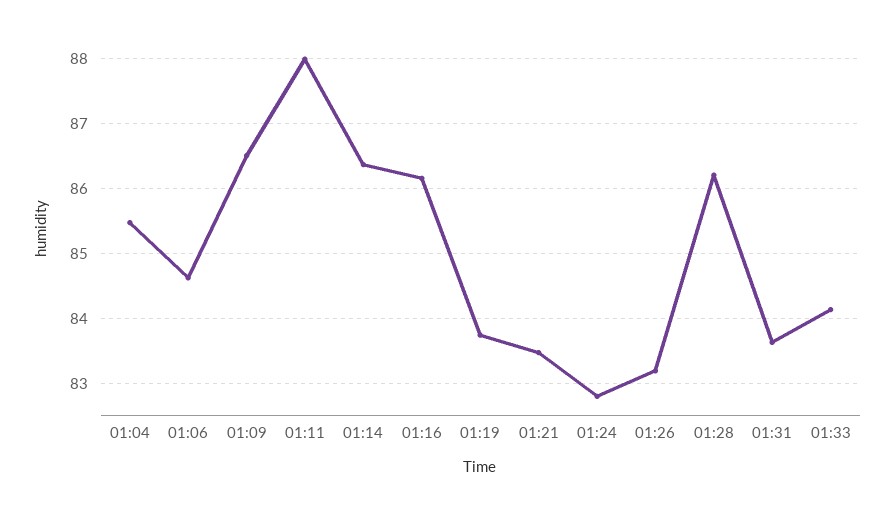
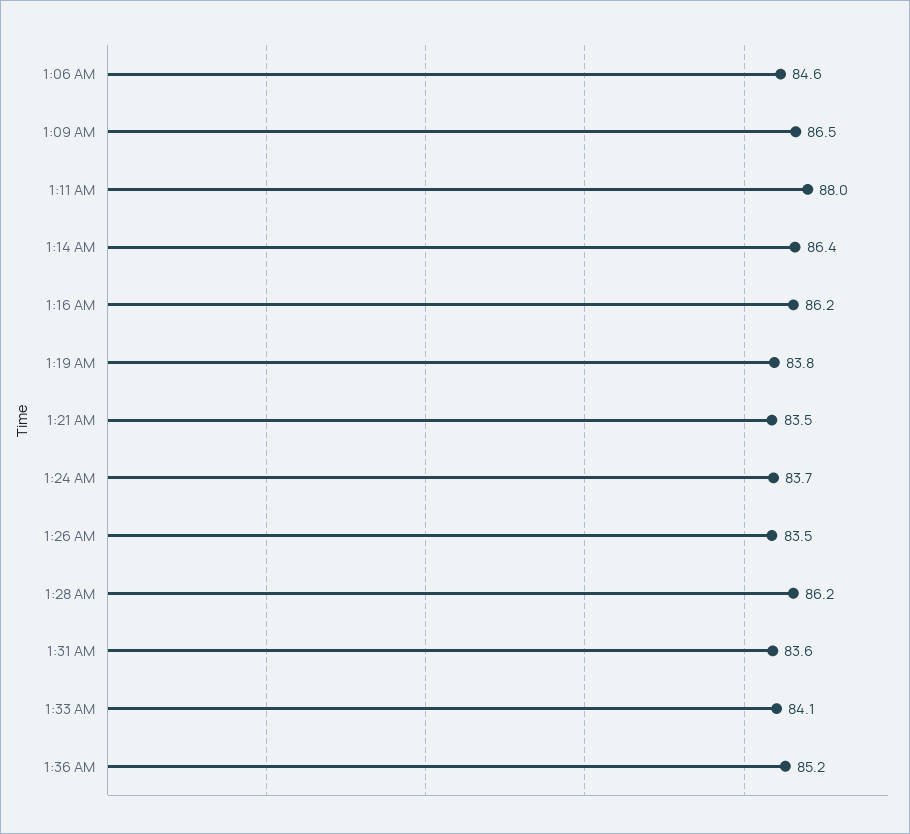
01:04: 85.5 -> none
01:24: 82.8 -> 83.7
01:26: 83.2 -> 83.5
1:36 AM: none -> 85.2

